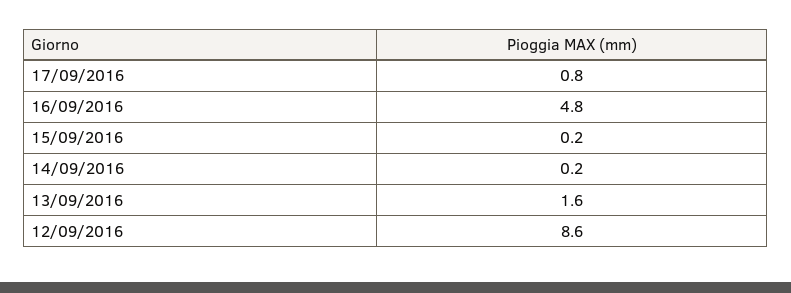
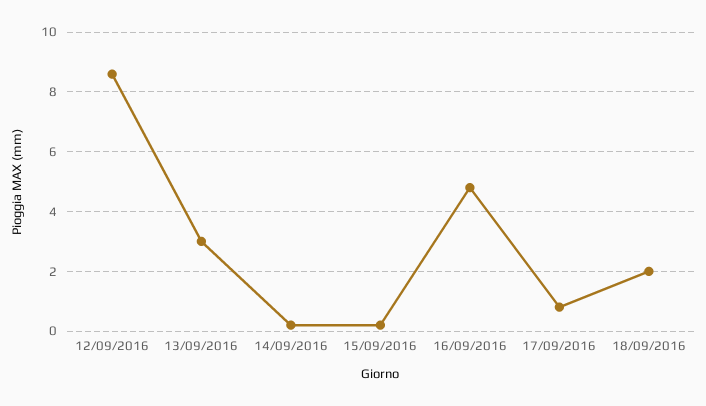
13/09/2016: 1.6 -> 3
18/09/2016: none -> 2

